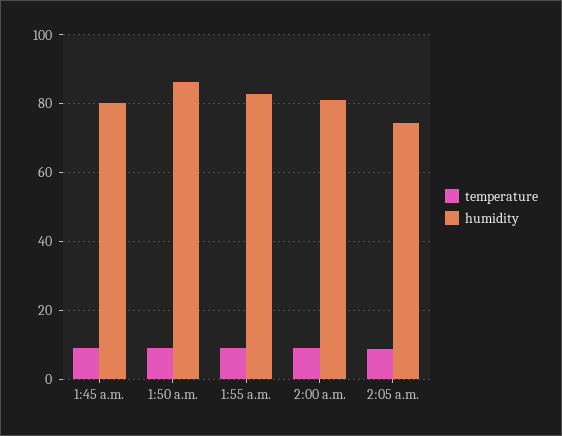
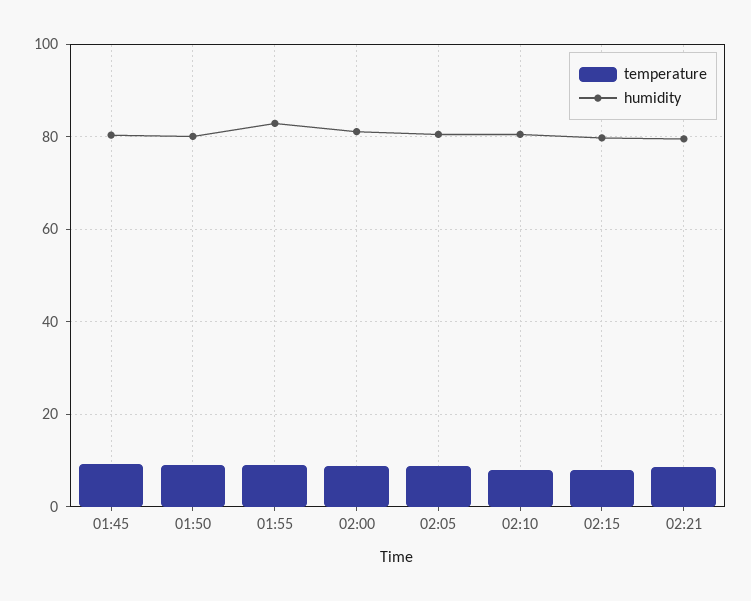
humidity, 1:50 a.m.: 86 -> 80
humidity, 2:05 a.m.: 74 -> 80
temperature, 02:10: none -> 8
humidity, 02:10: none -> 80
temperature, 02:15: none -> 8
humidity, 02:15: none -> 80
temperature, 02:21: none -> 8
humidity, 02:21: none -> 80

